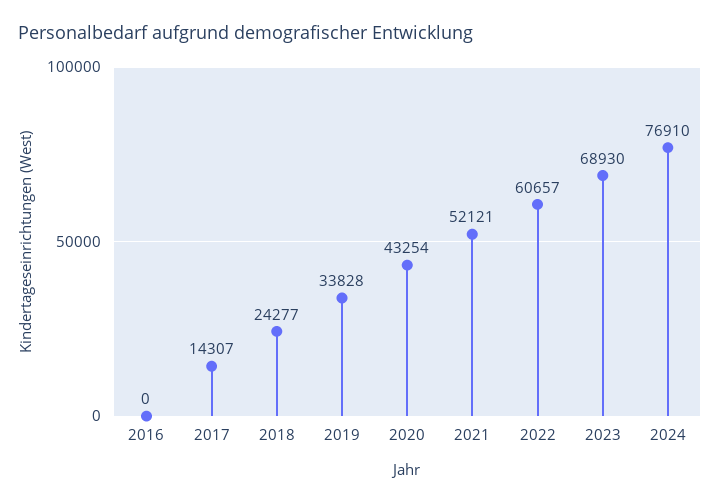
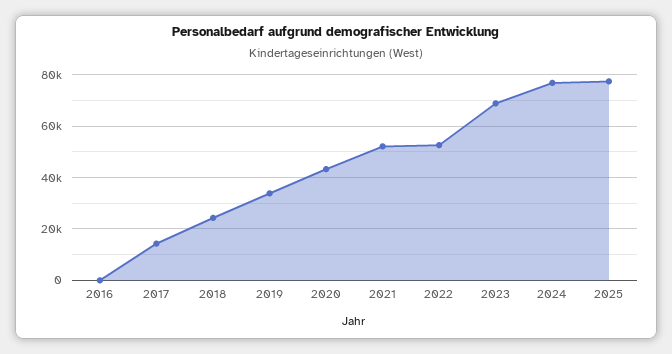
2022: 60657 -> 52500
2025: none -> 77500

